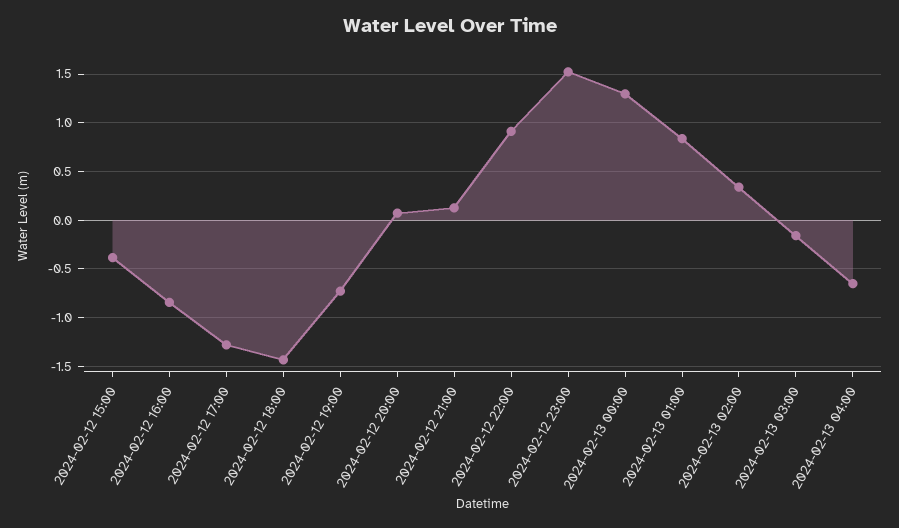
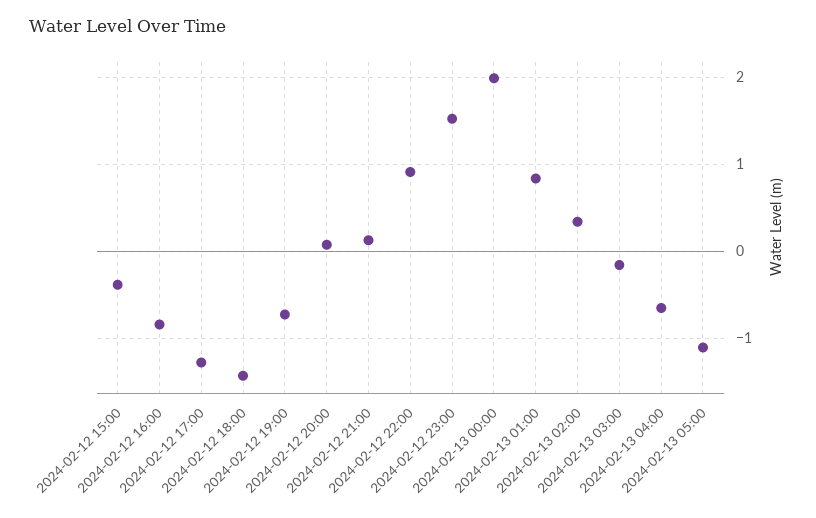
2024-02-13 00:00: 1.3 -> 2
2024-02-13 05:00: none -> -1.1

